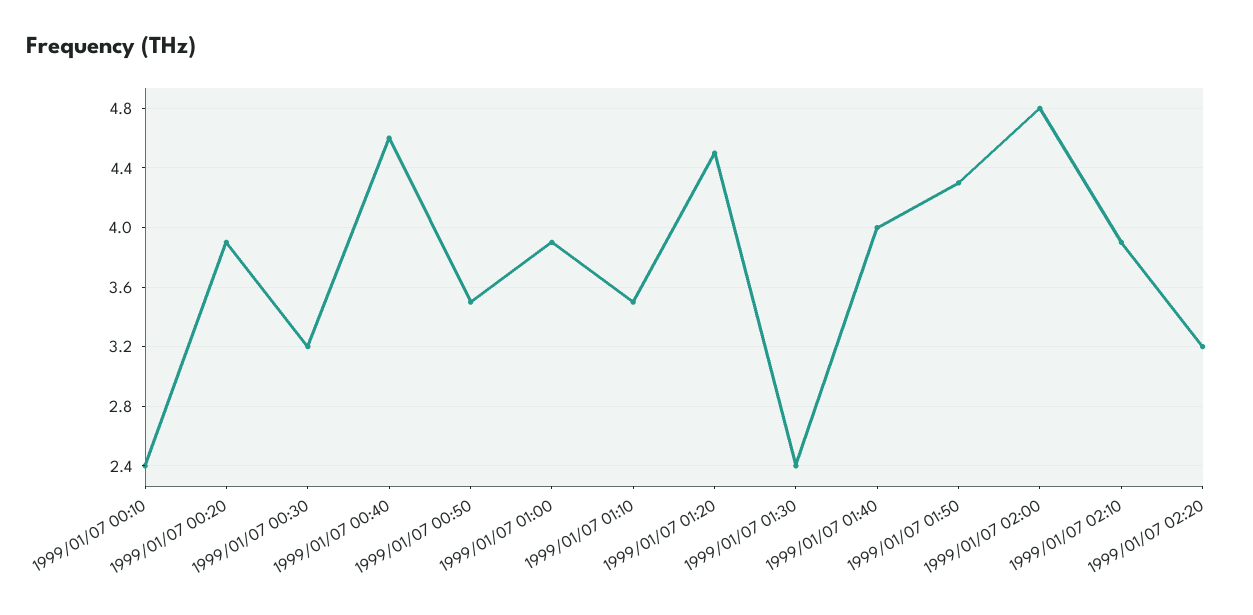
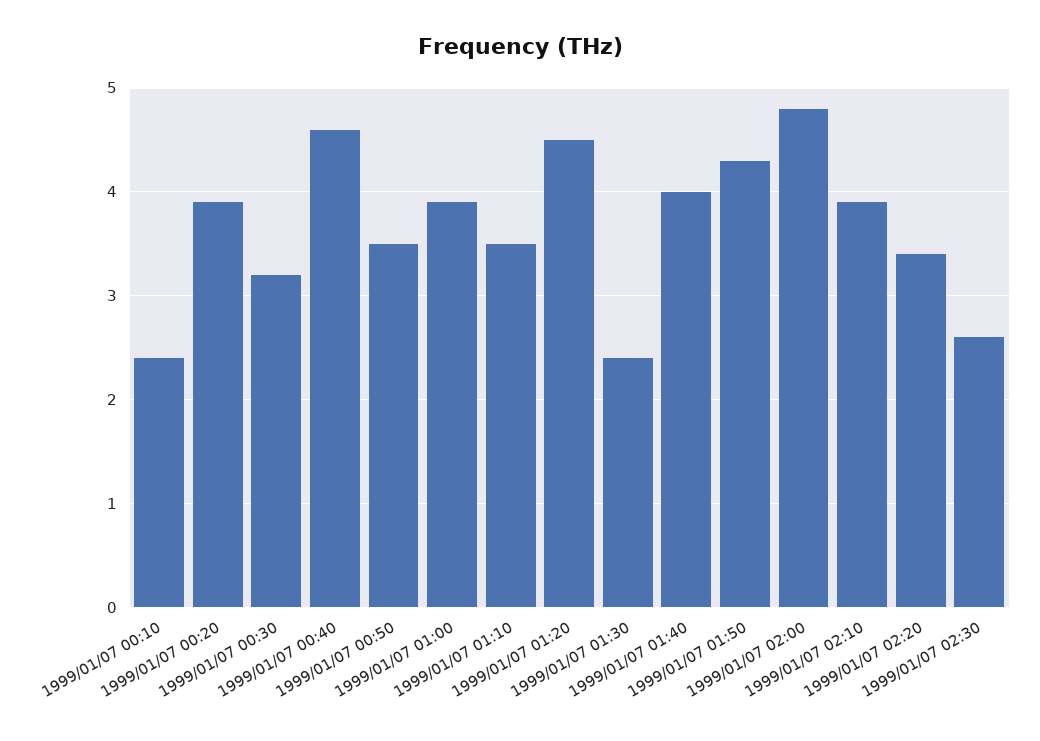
1999/01/07 02:20: 3.2 -> 3.4
1999/01/07 02:30: none -> 2.6

